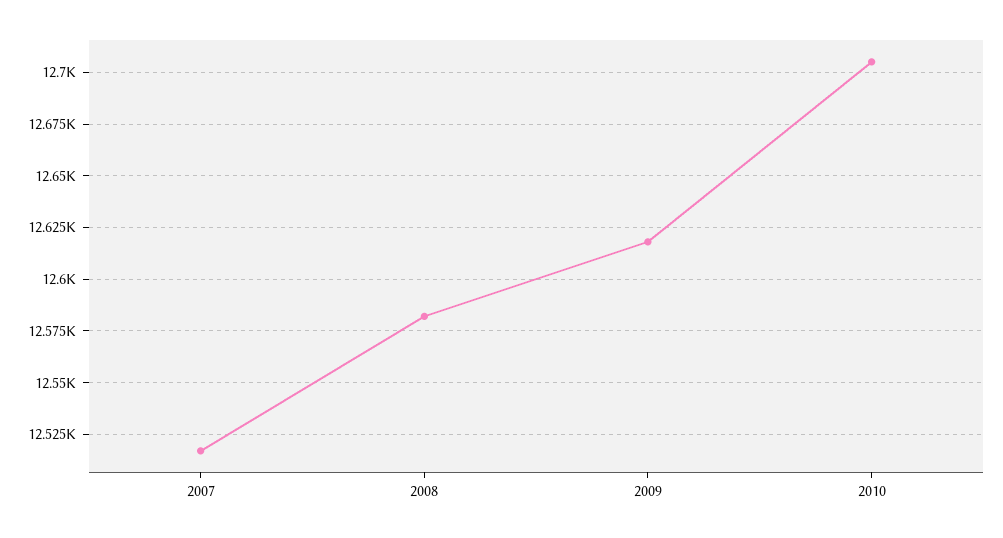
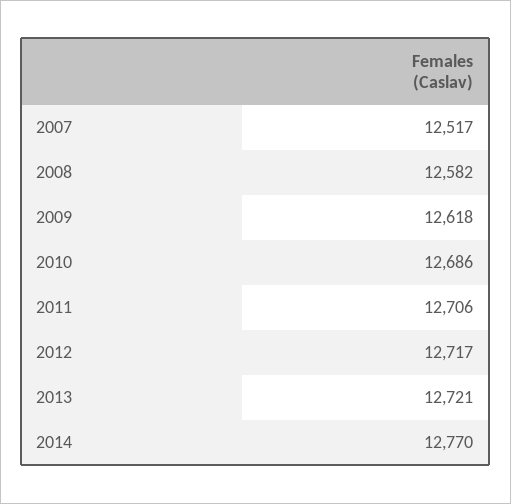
2010: 12705 -> 12686
2011: none -> 12706
2012: none -> 12717
2013: none -> 12721
2014: none -> 12770

